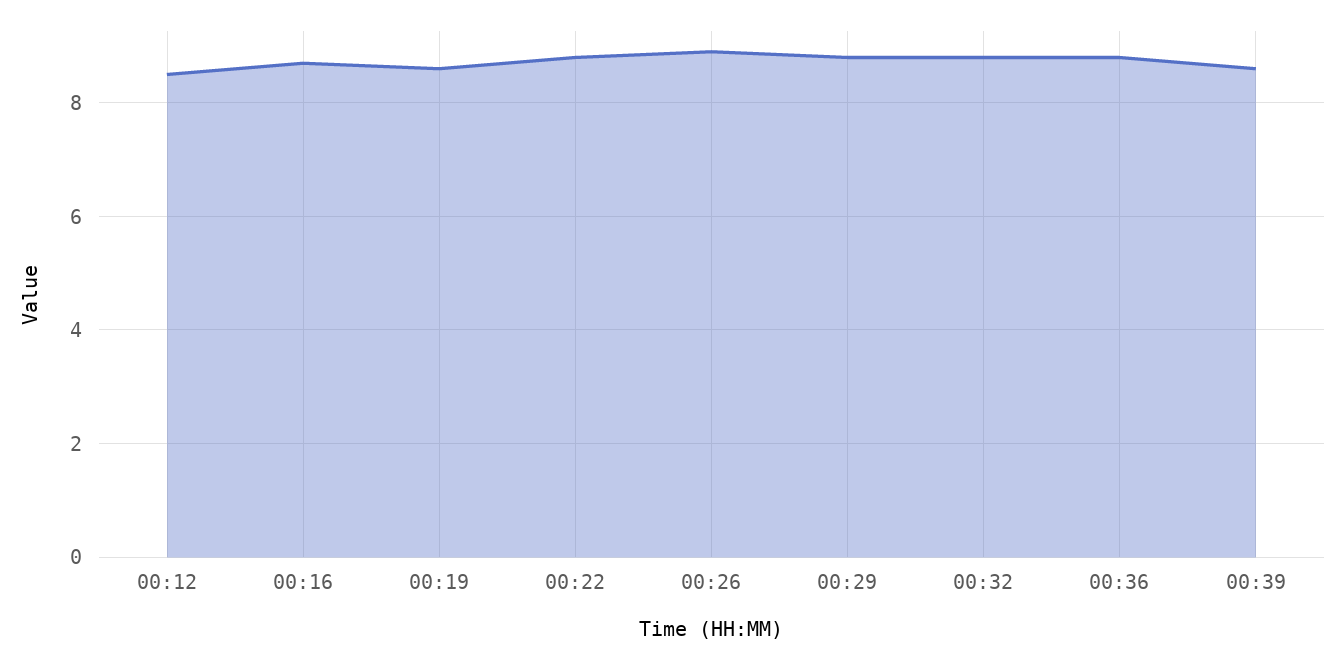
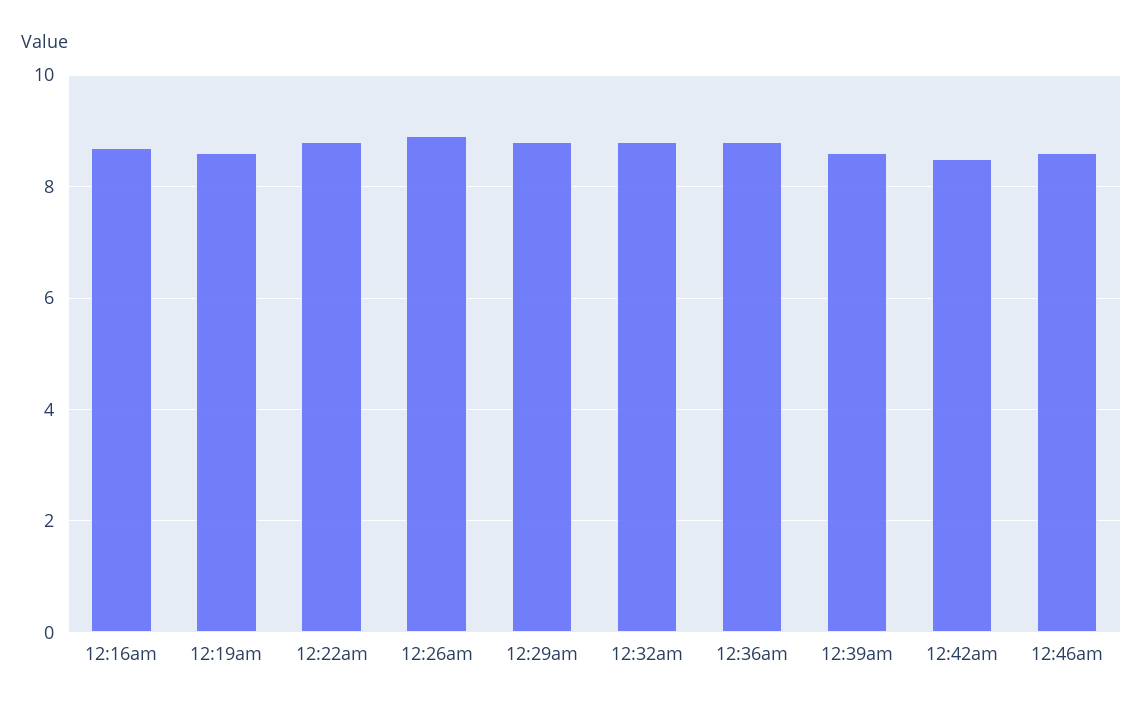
00:12: 8.5 -> none
12:42am: none -> 8.5
12:46am: none -> 8.5

